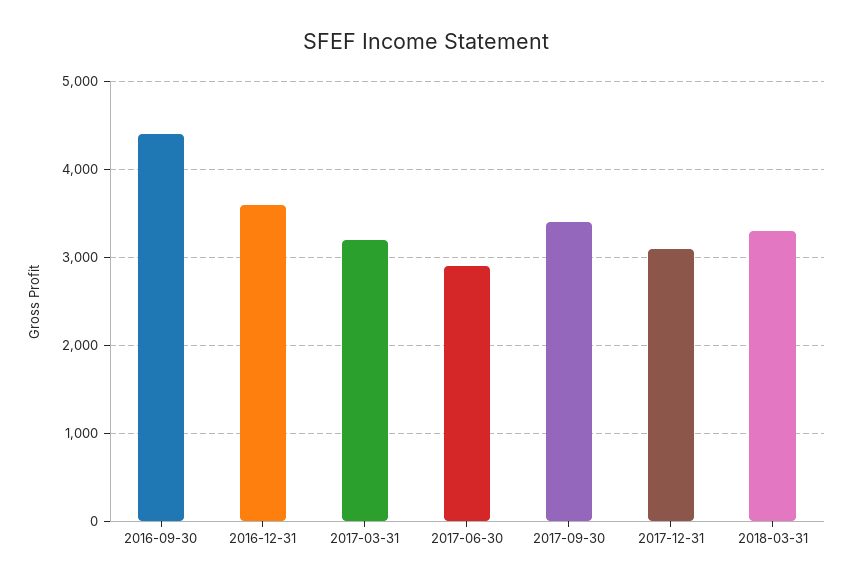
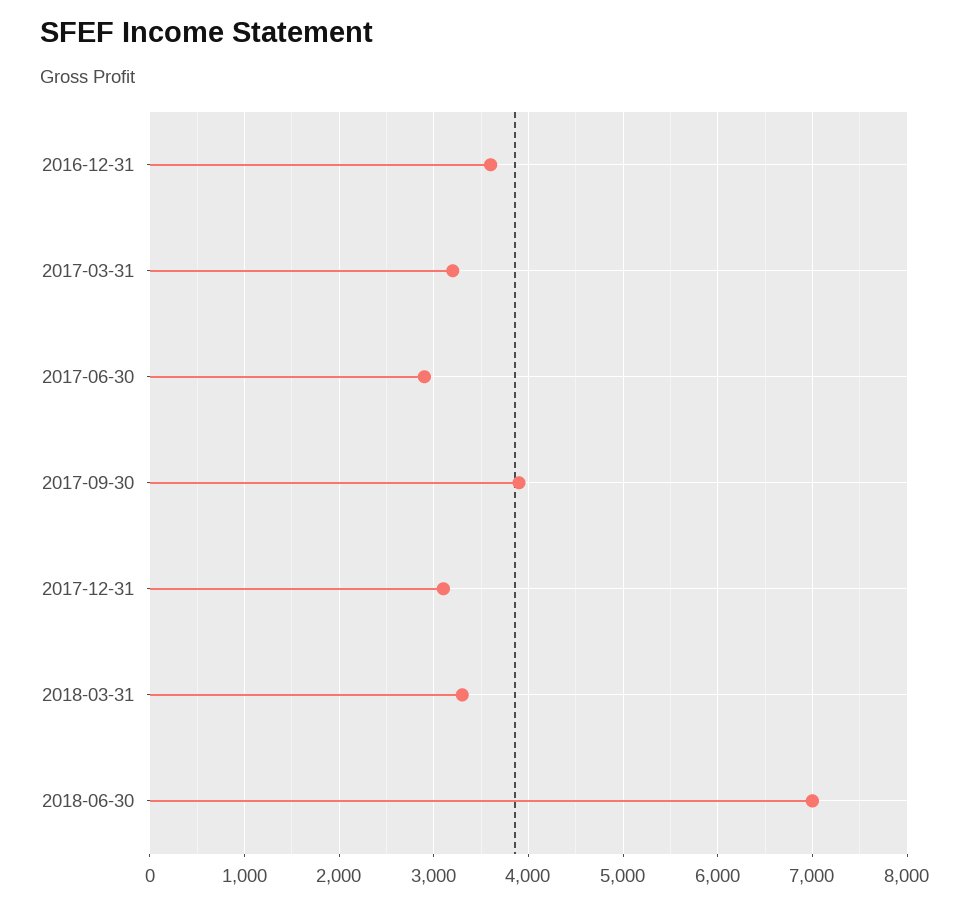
2016-09-30: 4400 -> none
2017-09-30: 3400 -> 3900
2018-06-30: none -> 7000

